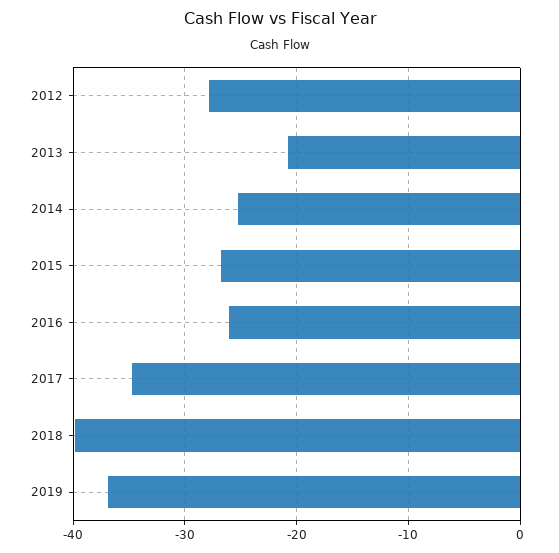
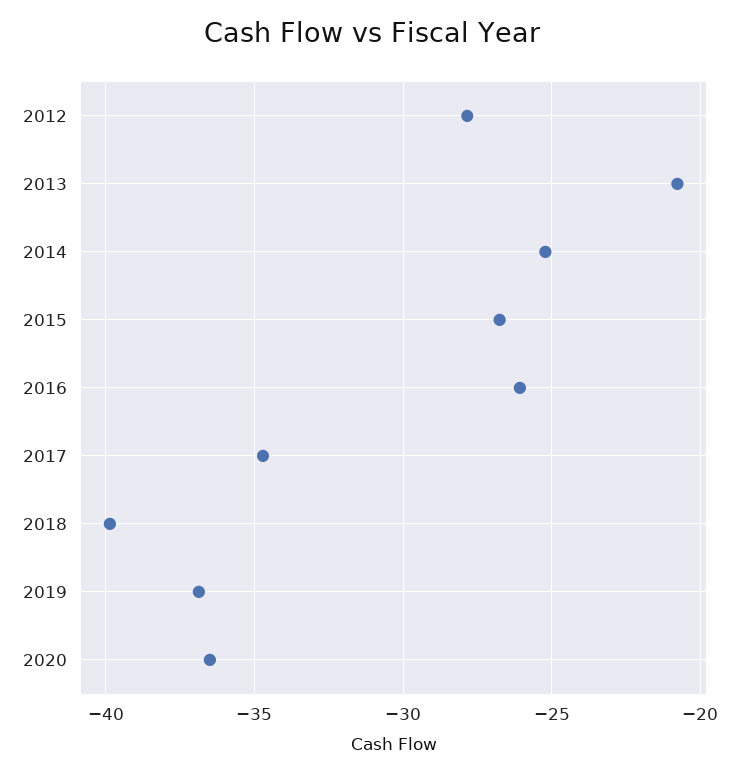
2020: none -> -36.5

